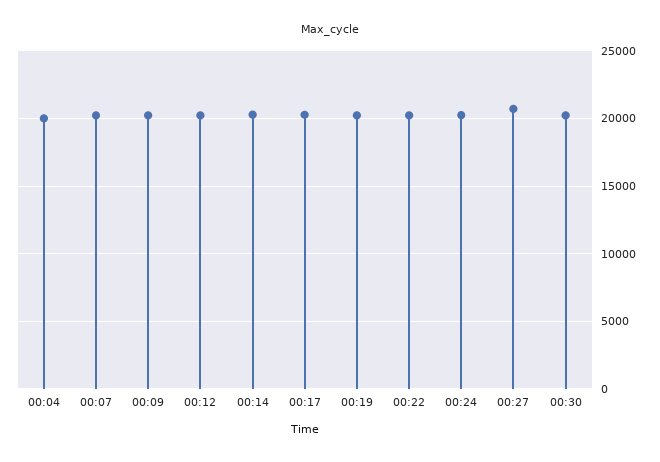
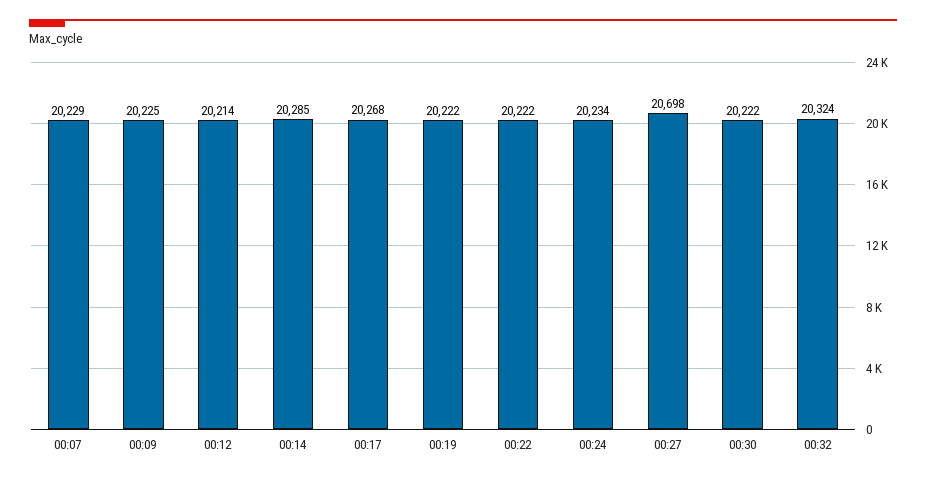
00:04: 20000 -> none
00:32: none -> 20324

